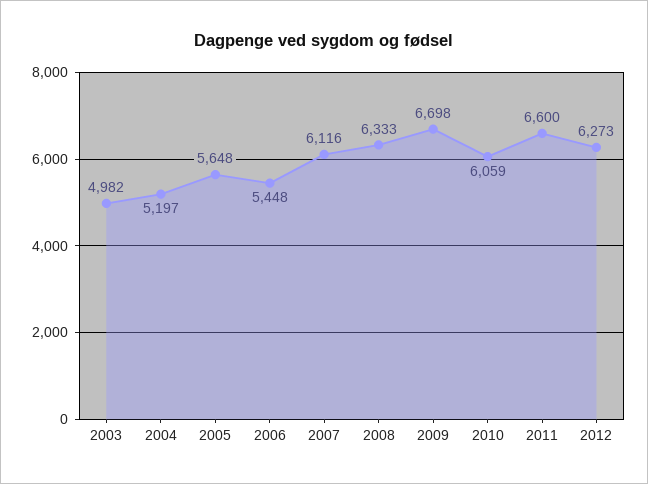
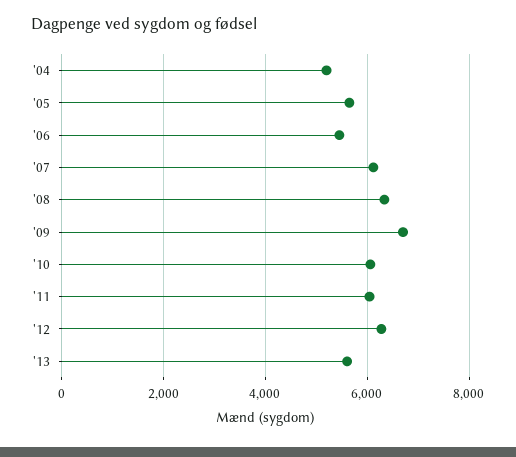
2003: 4982 -> none
2011: 6600 -> 6000
'13: none -> 5600

